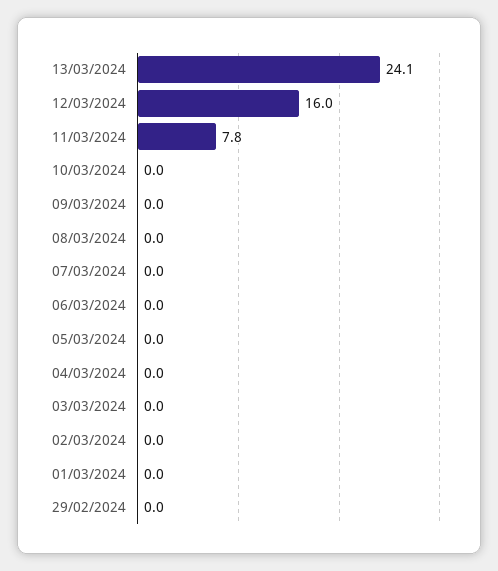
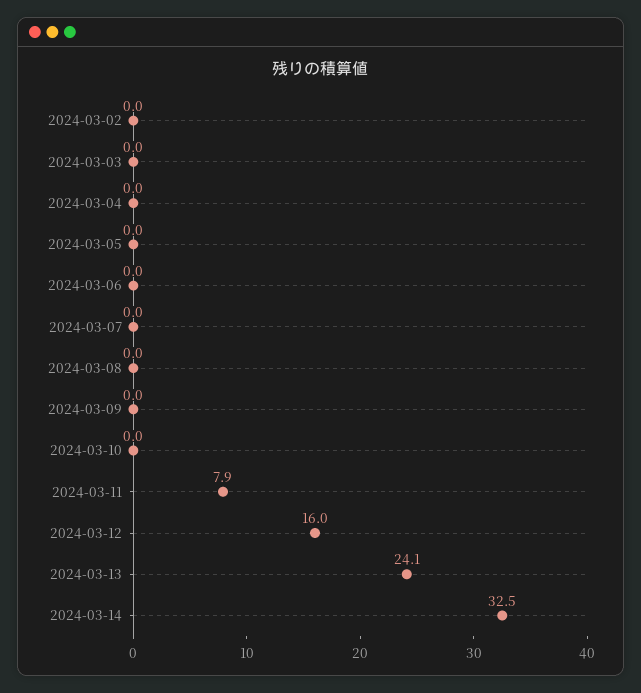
11/03/2024: 7.8 -> 7.9
01/03/2024: 0 -> none
29/02/2024: 0 -> none
2024-03-14: none -> 32.5

